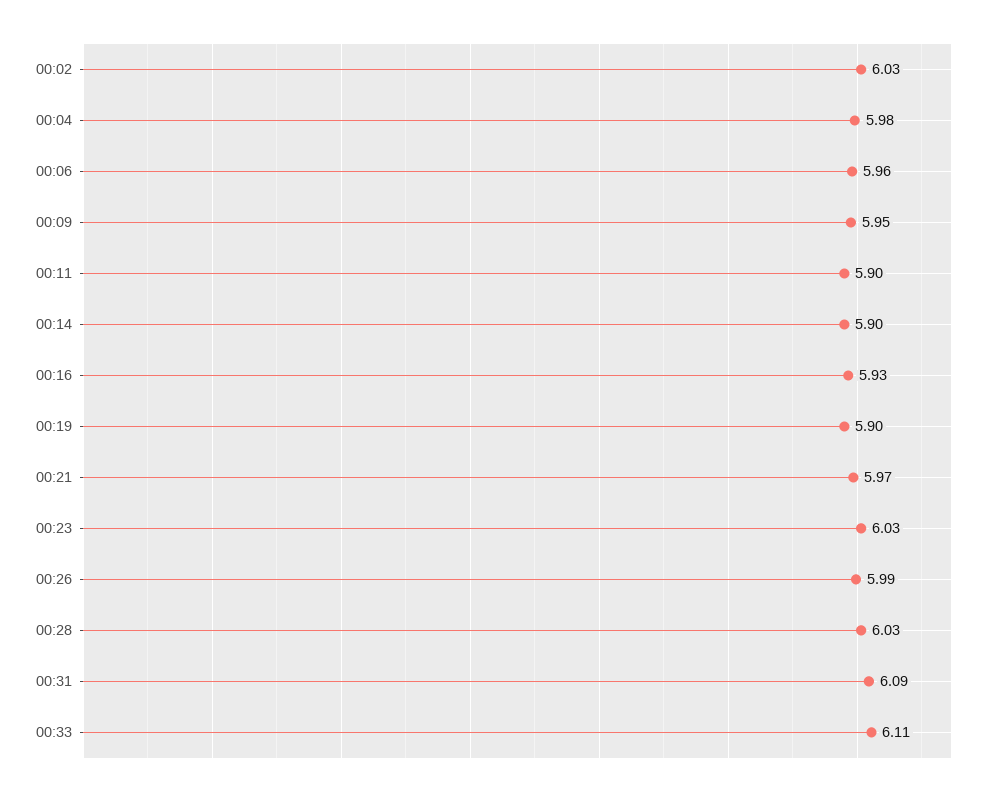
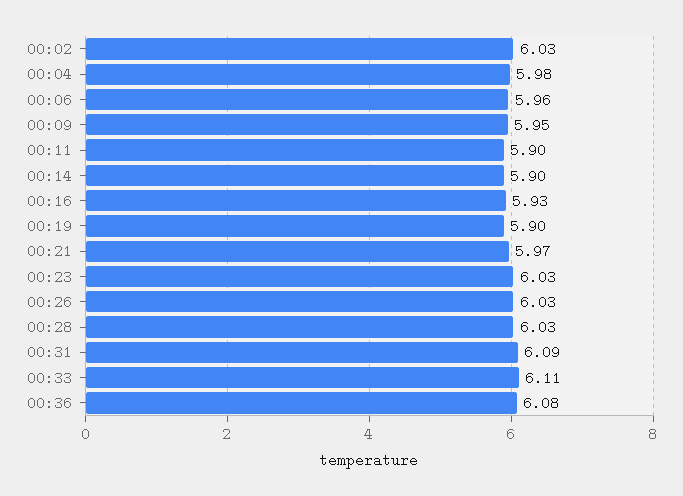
00:26: 5.99 -> 6.03
00:36: none -> 6.08

